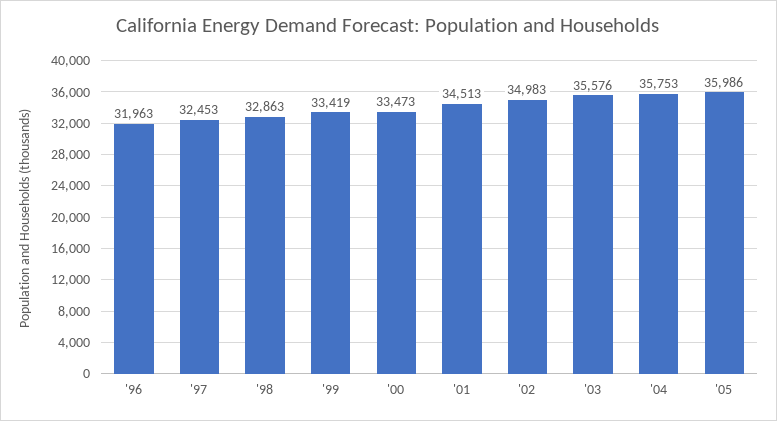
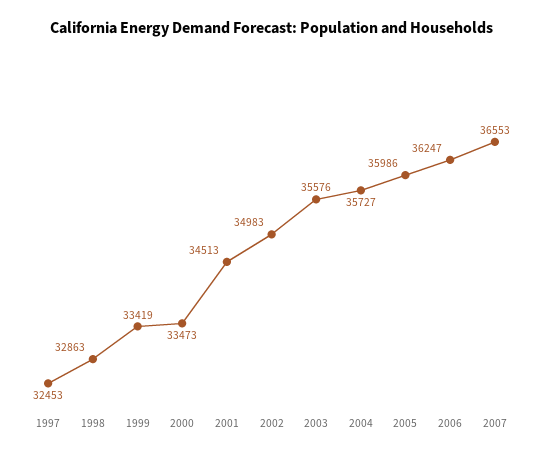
'96: 31963 -> none
'04: 35753 -> 35727
2006: none -> 36247
2007: none -> 36553

